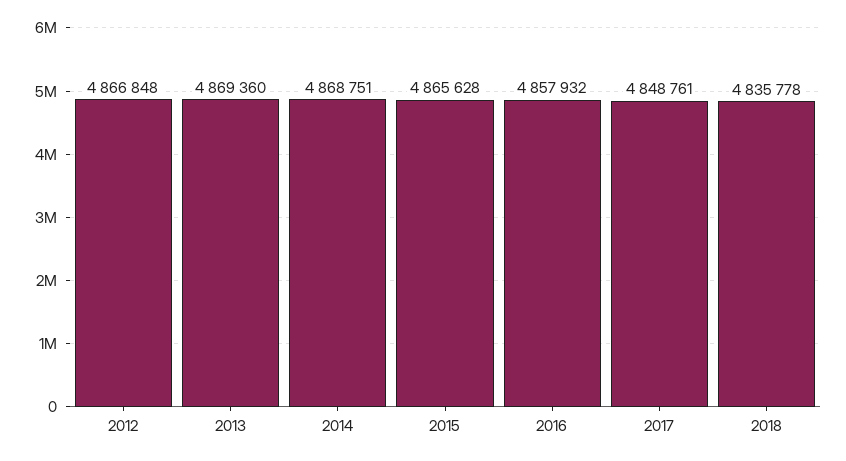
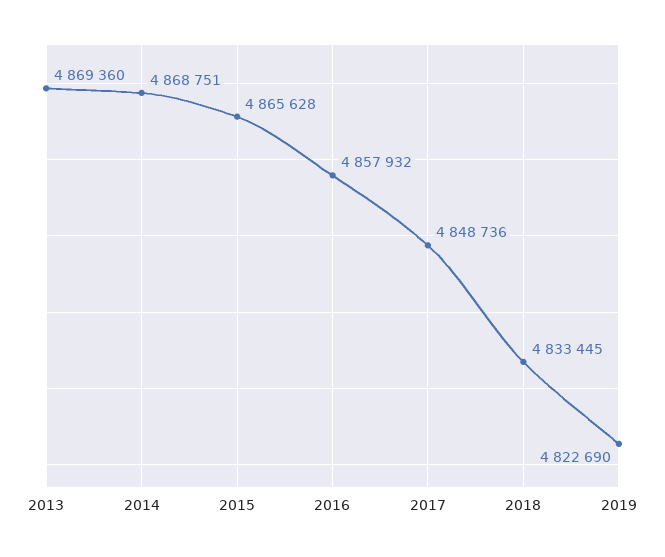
2012: 4866848 -> none
2017: 4848761 -> 4848736
2018: 4835778 -> 4833445
2019: none -> 4822690

